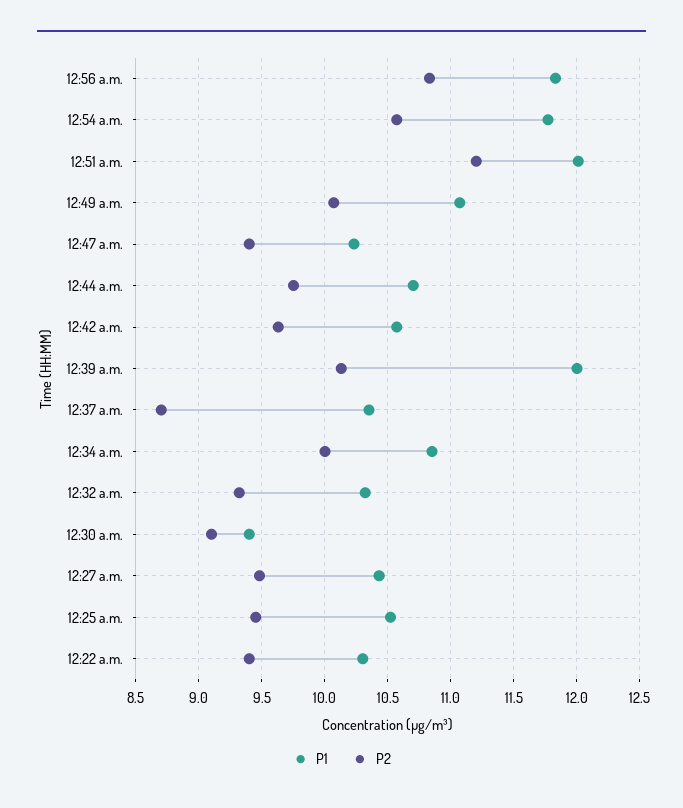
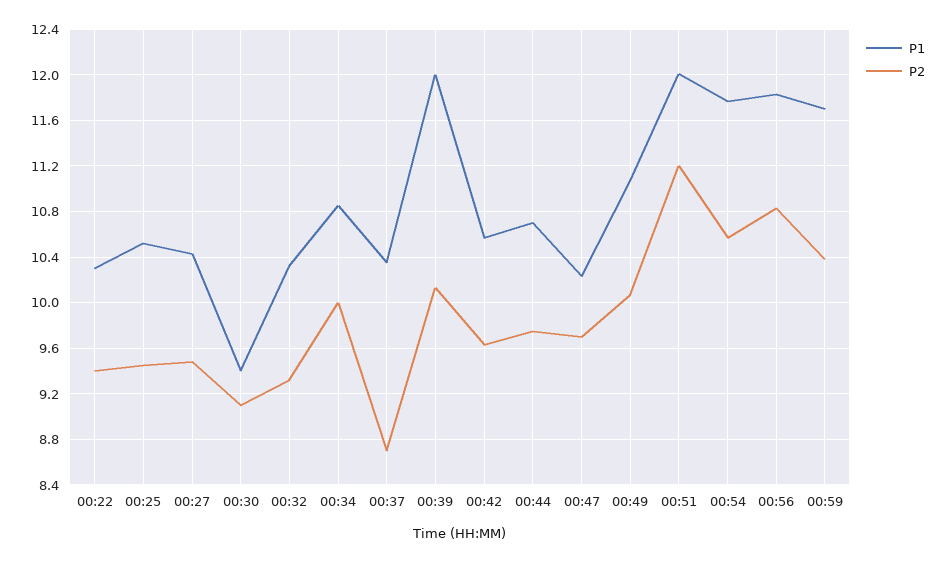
P2, 12:47 a.m.: 9.4 -> 9.7
P1, 00:59: none -> 11.7
P2, 00:59: none -> 10.4

